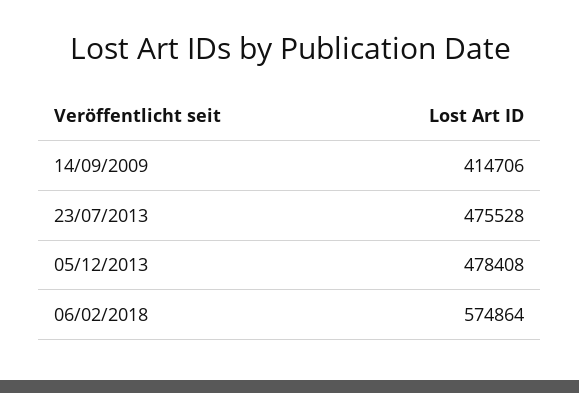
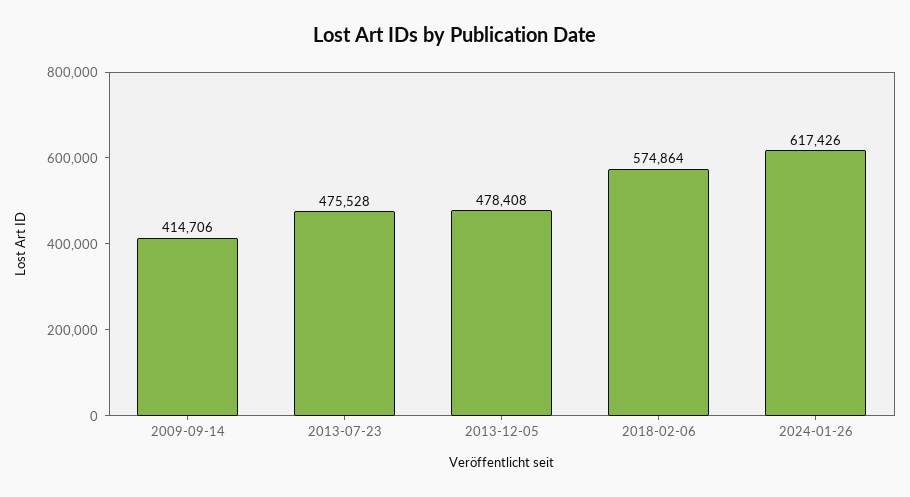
2024-01-26: none -> 617426

